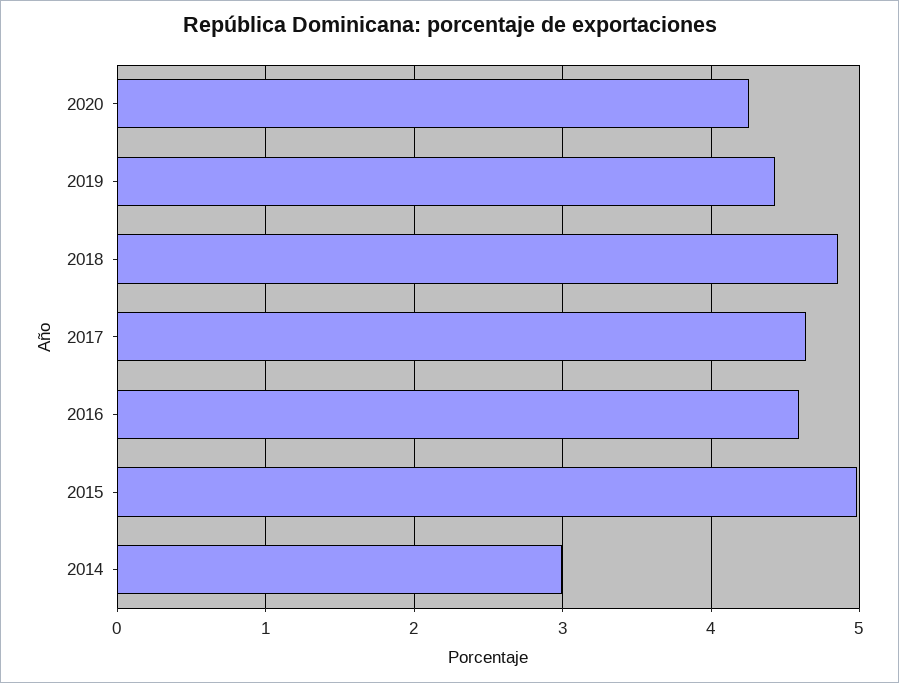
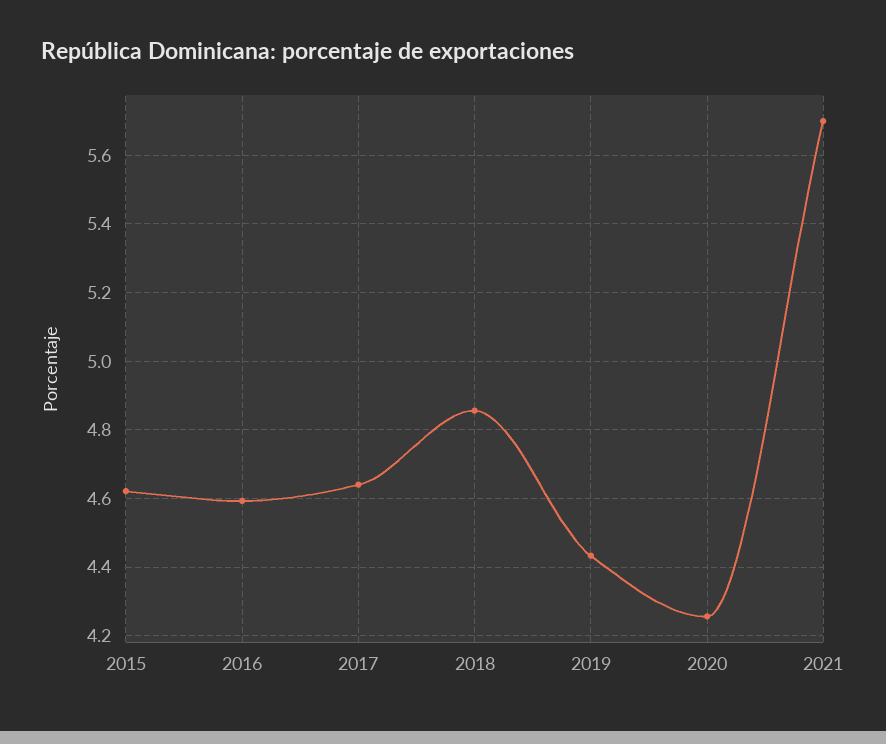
2015: 5 -> 4.62
2014: 3 -> none
2021: none -> 5.7

